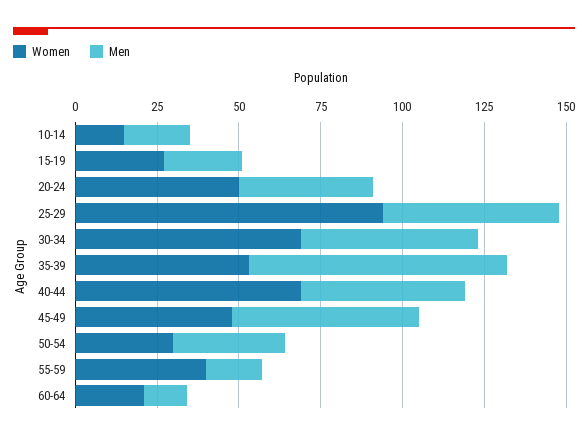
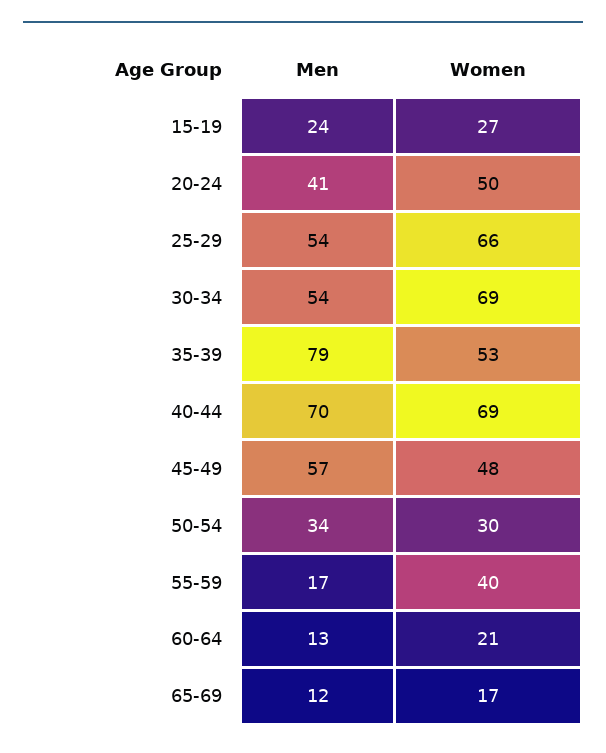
Women, 10-14: 15 -> none
Men, 10-14: 20 -> none
Women, 25-29: 95 -> 66
Men, 40-44: 50 -> 70
Men, 65-69: none -> 12
Women, 65-69: none -> 17

